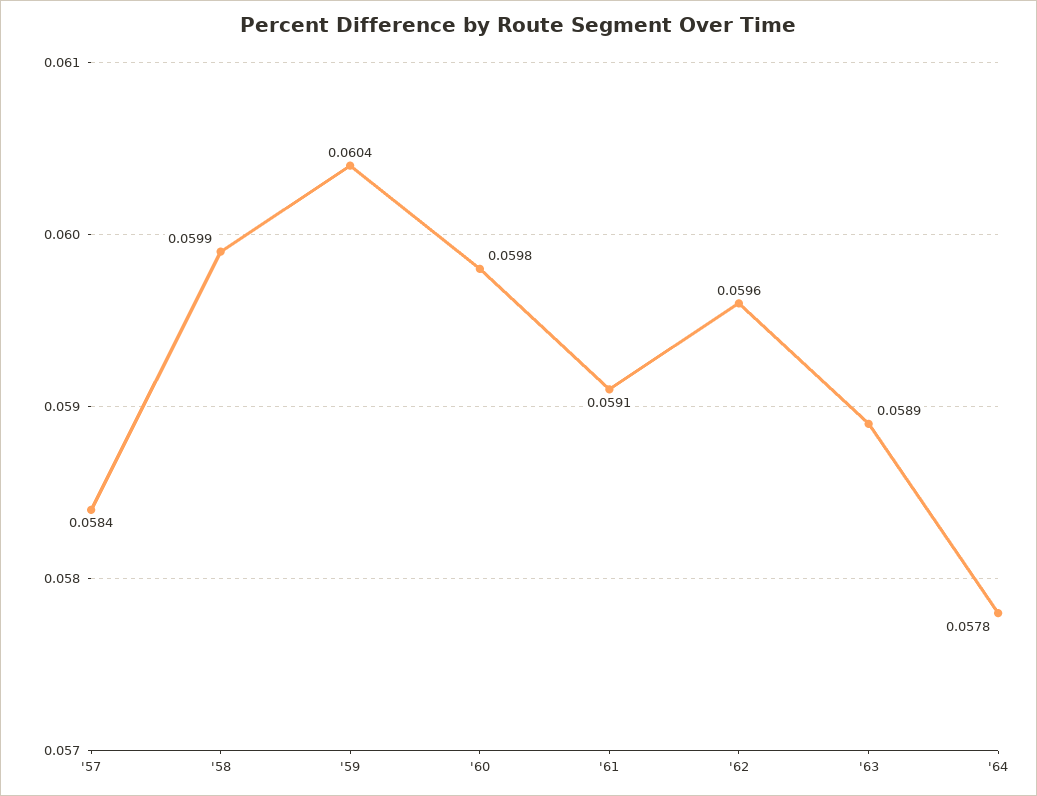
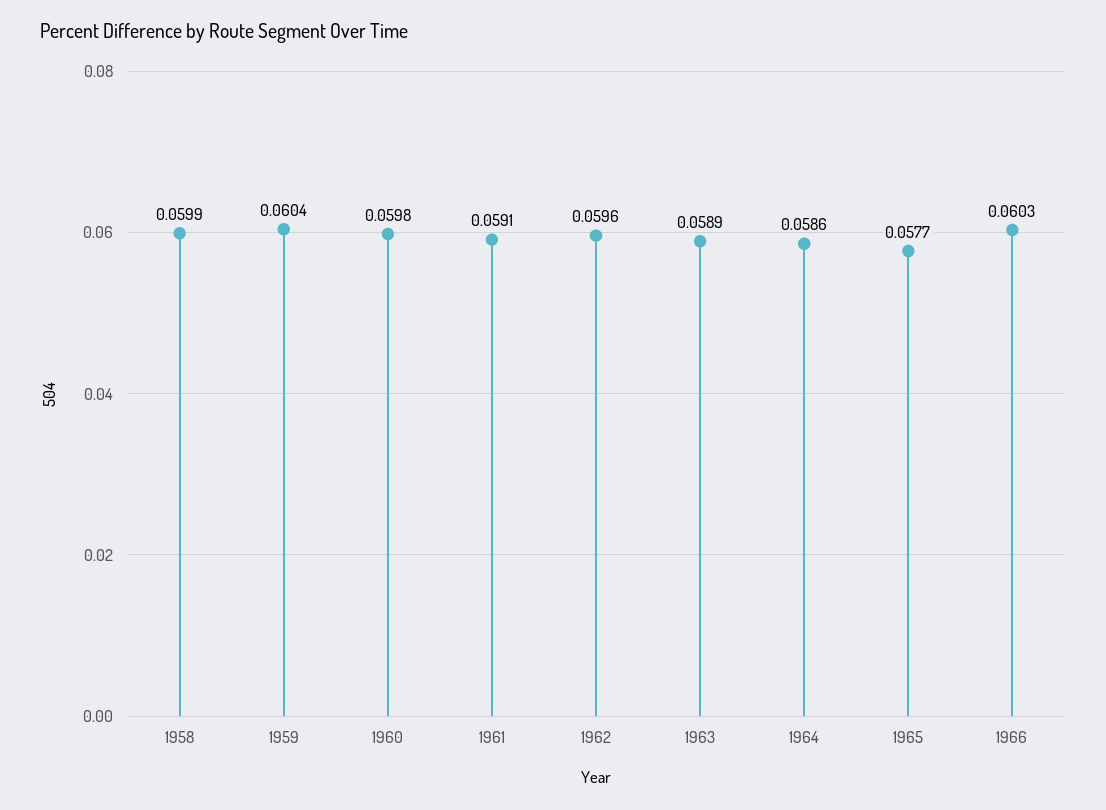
'57: 0.0584 -> none
'64: 0.0578 -> 0.0586
1965: none -> 0.0577
1966: none -> 0.0603

